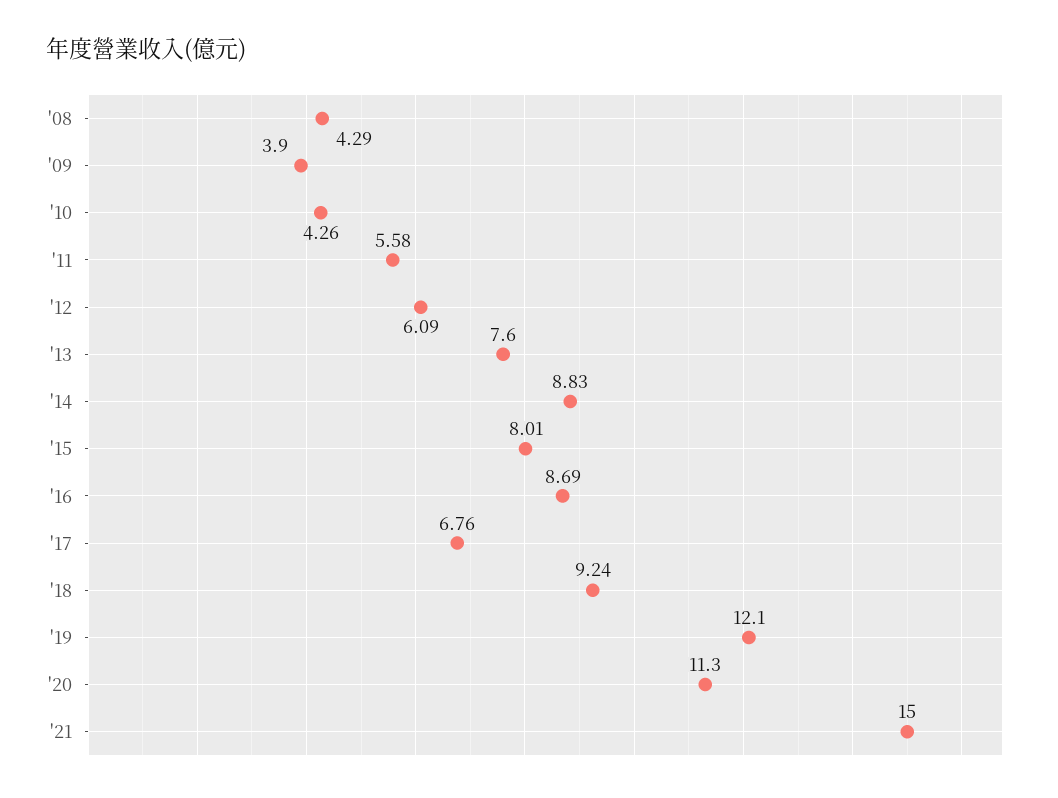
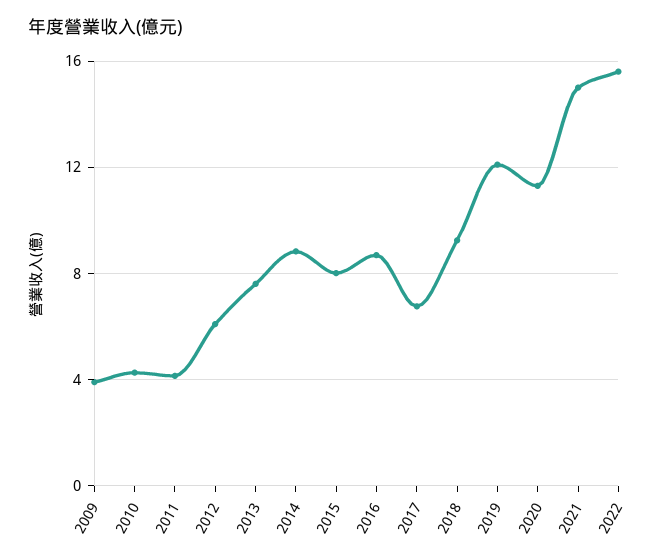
'08: 4.29 -> none
'11: 5.58 -> 4
2022: none -> 15.5

